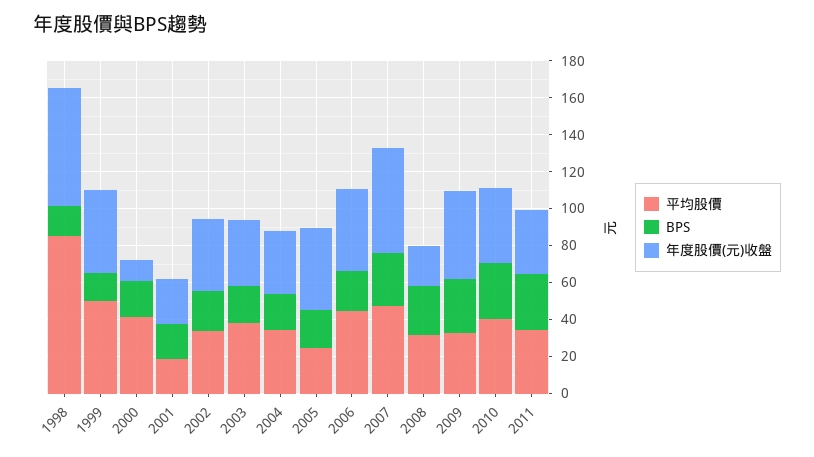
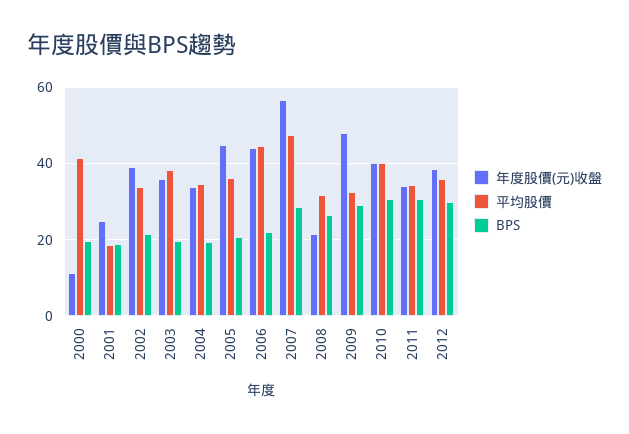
平均股價, 1998: 85 -> none
BPS, 1998: 15 -> none
年度股價(元)收盤, 1998: 65 -> none
平均股價, 1999: 50 -> none
BPS, 1999: 15 -> none
年度股價(元)收盤, 1999: 45 -> none
平均股價, 2005: 25 -> 36
年度股價(元)收盤, 2012: none -> 38
平均股價, 2012: none -> 36
BPS, 2012: none -> 30

